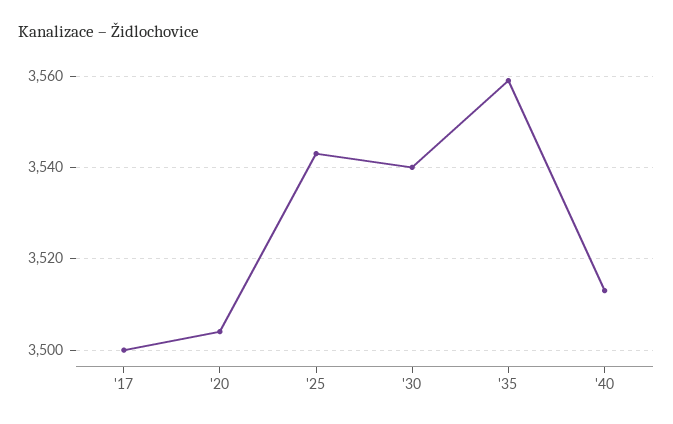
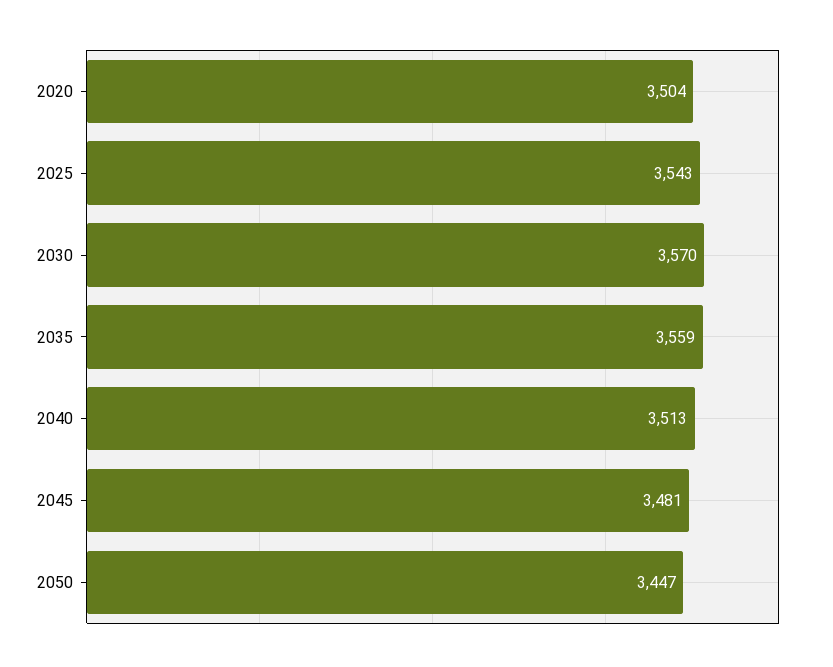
'17: 3500 -> none
'30: 3540 -> 3570
2045: none -> 3481
2050: none -> 3447

